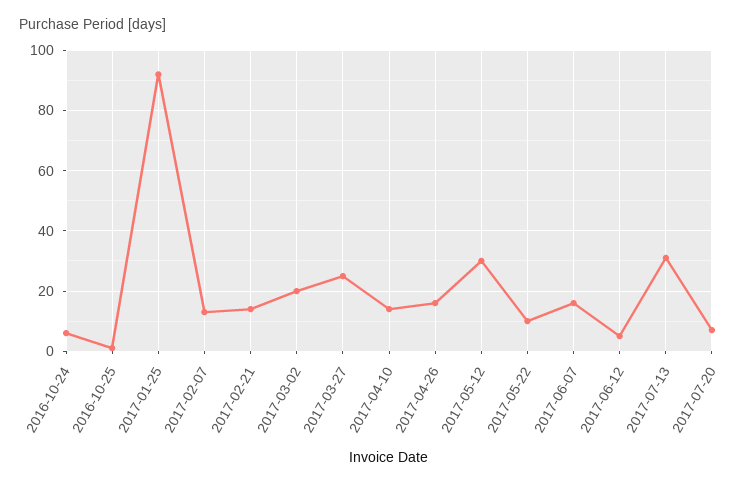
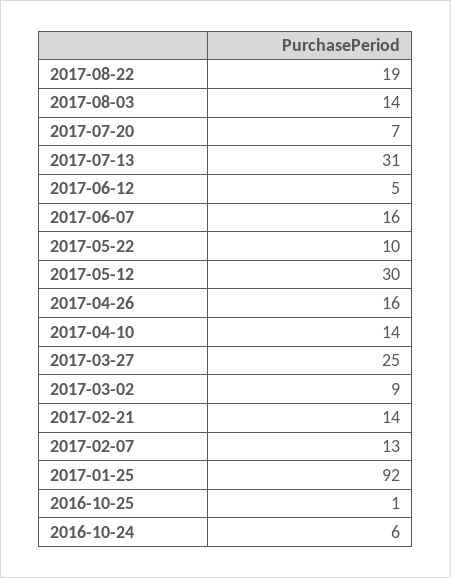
2017-03-02: 20 -> 9
2017-08-22: none -> 19
2017-08-03: none -> 14

